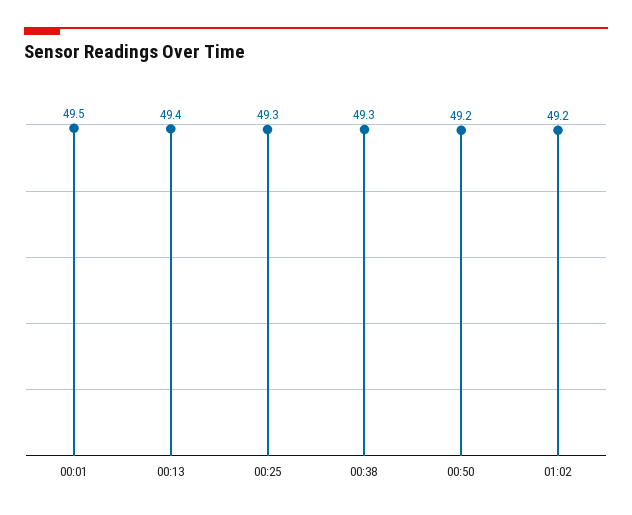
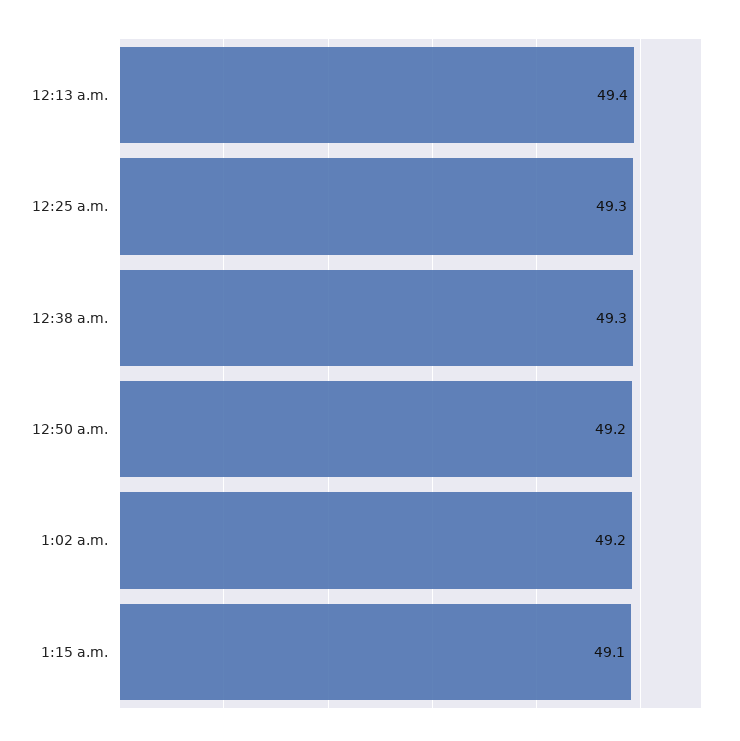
00:01: 49.5 -> none
1:15 a.m.: none -> 49.1

